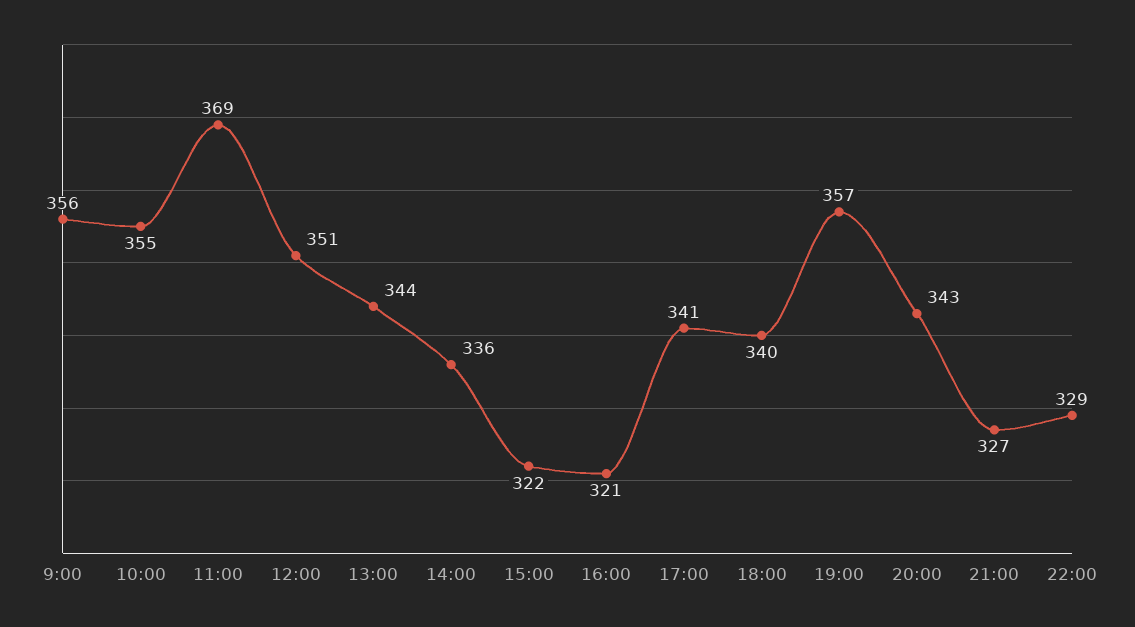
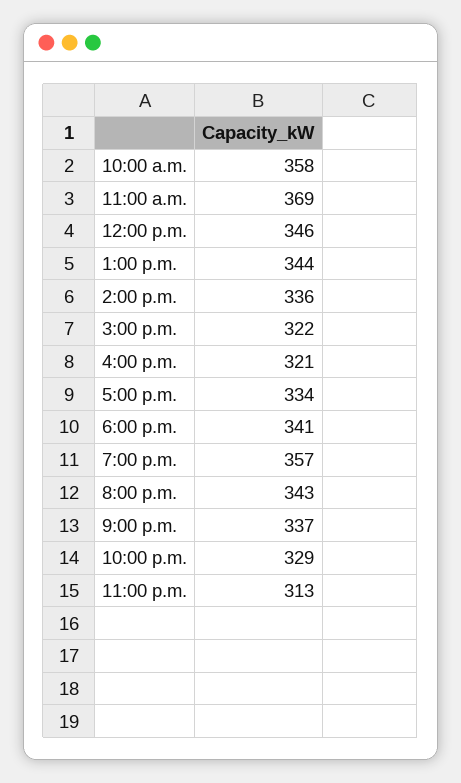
9:00: 356 -> none
10:00: 355 -> 358
12:00: 351 -> 346
17:00: 341 -> 334
18:00: 340 -> 341
21:00: 327 -> 337
11:00 p.m.: none -> 313

